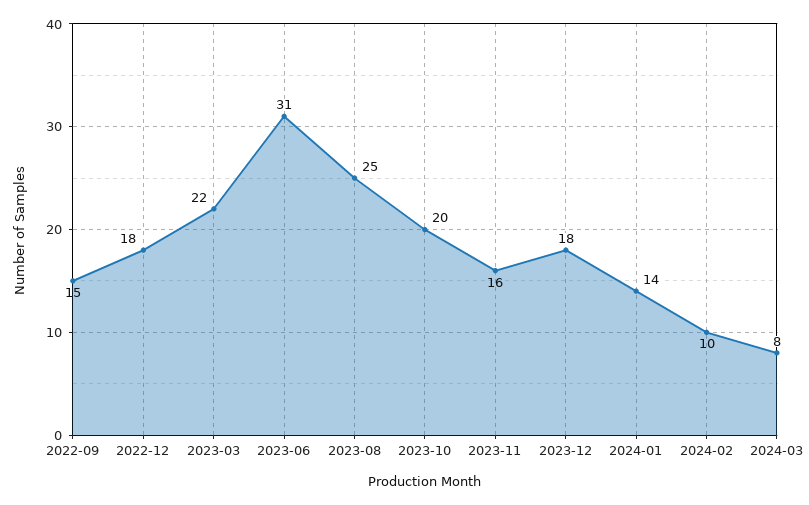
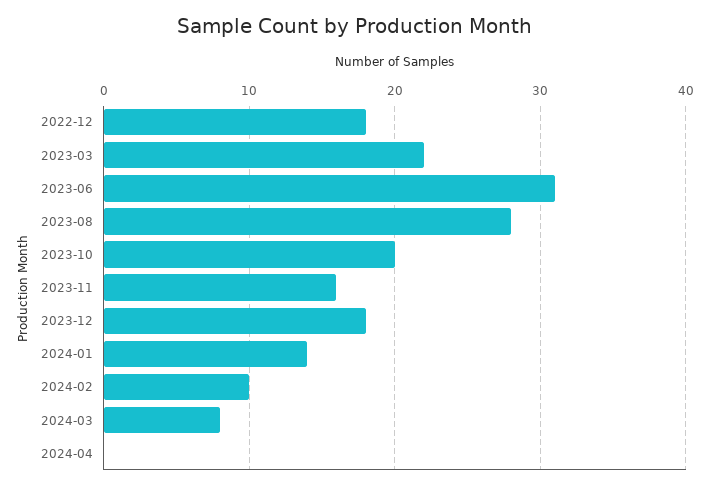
2022-09: 15 -> none
2023-08: 25 -> 28
2024-04: none -> 0

